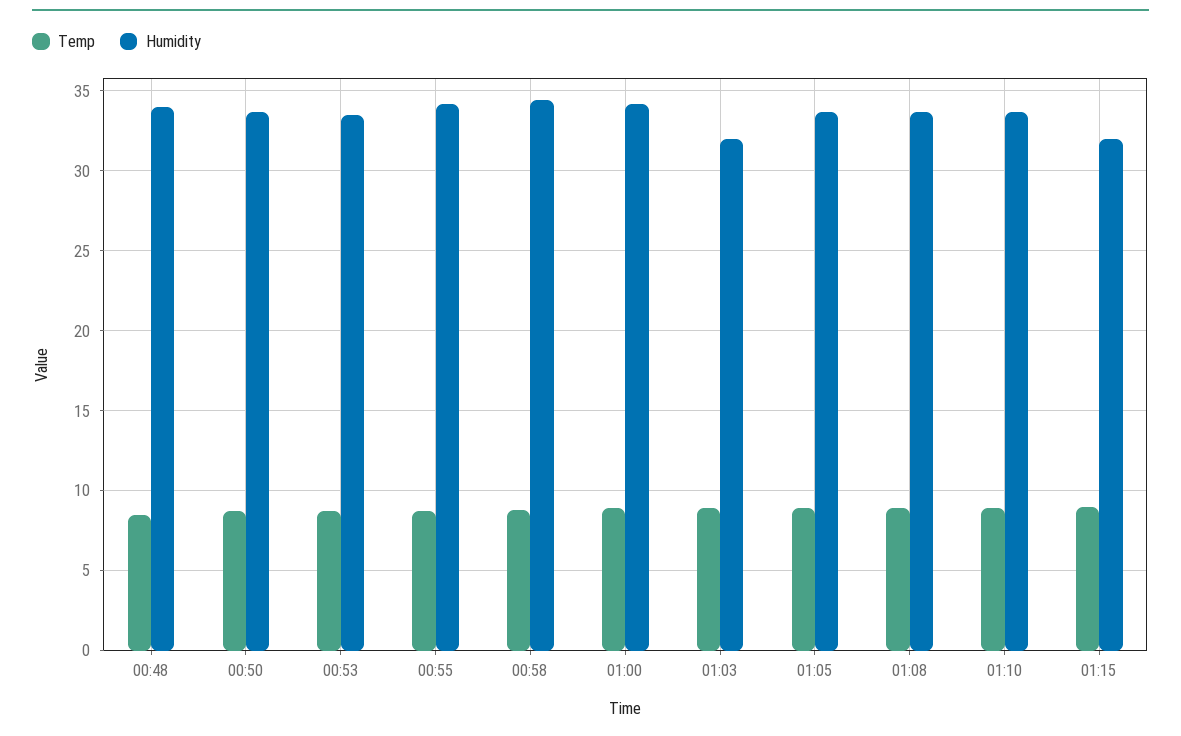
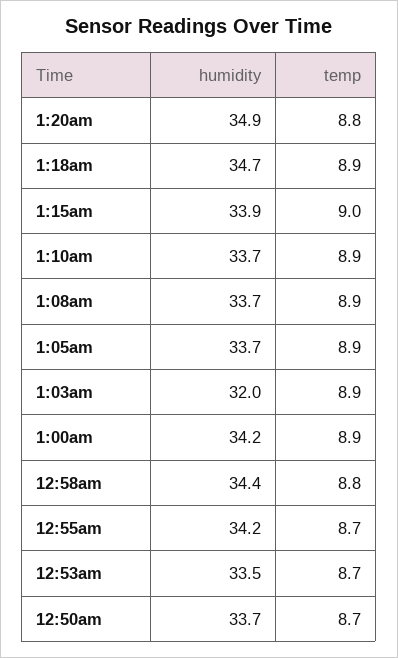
Temp, 00:48: 8.5 -> none
Humidity, 00:48: 34 -> none
Humidity, 01:15: 32 -> 33.9
Humidity, 1:20am: none -> 34.9
Temp, 1:20am: none -> 8.8
Humidity, 1:18am: none -> 34.7
Temp, 1:18am: none -> 8.9

